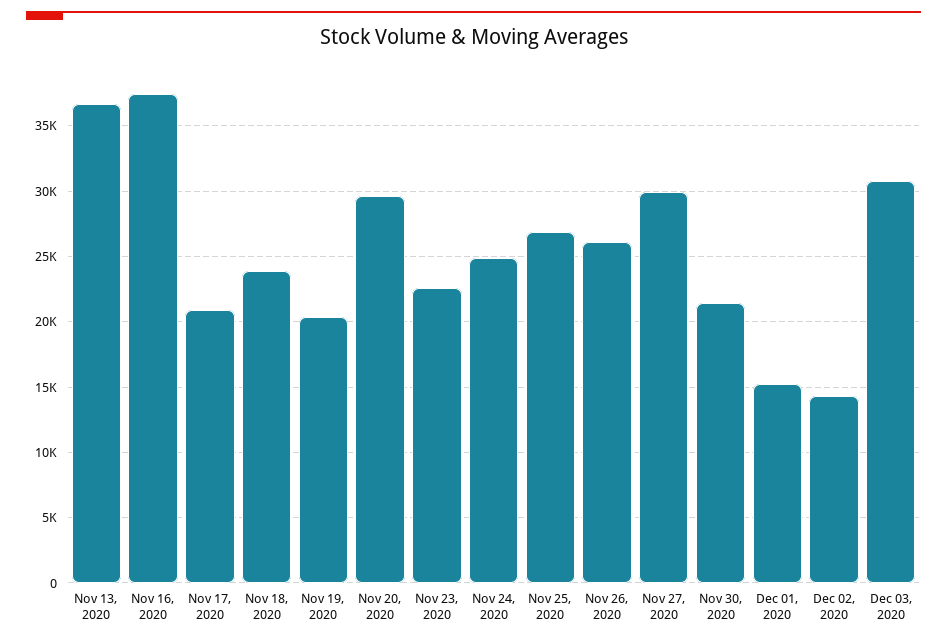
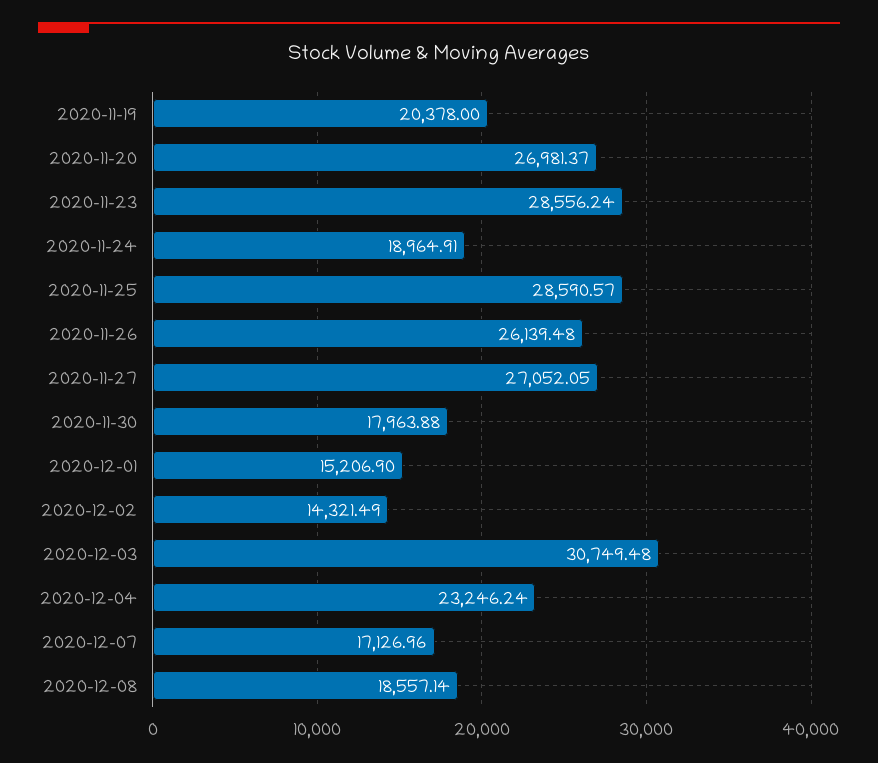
Nov 13, 2020: 36500 -> none
Nov 16, 2020: 37500 -> none
Nov 17, 2020: 21000 -> none
Nov 18, 2020: 24000 -> none
Nov 20, 2020: 29500 -> 26981.37
Nov 23, 2020: 22500 -> 28556.24
Nov 24, 2020: 25000 -> 18964.91
Nov 25, 2020: 27000 -> 28590.57
Nov 27, 2020: 30000 -> 27052.05
Nov 30, 2020: 21500 -> 17963.88
2020-12-04: none -> 23246.24
2020-12-07: none -> 17126.96
2020-12-08: none -> 18557.14

